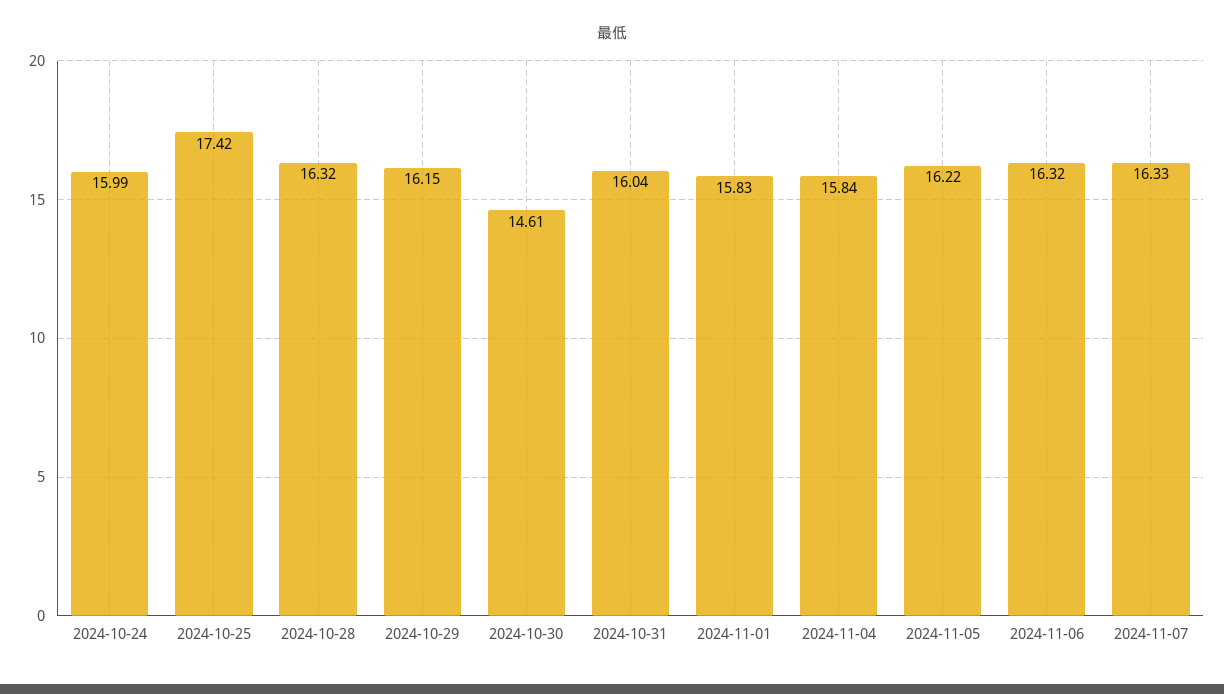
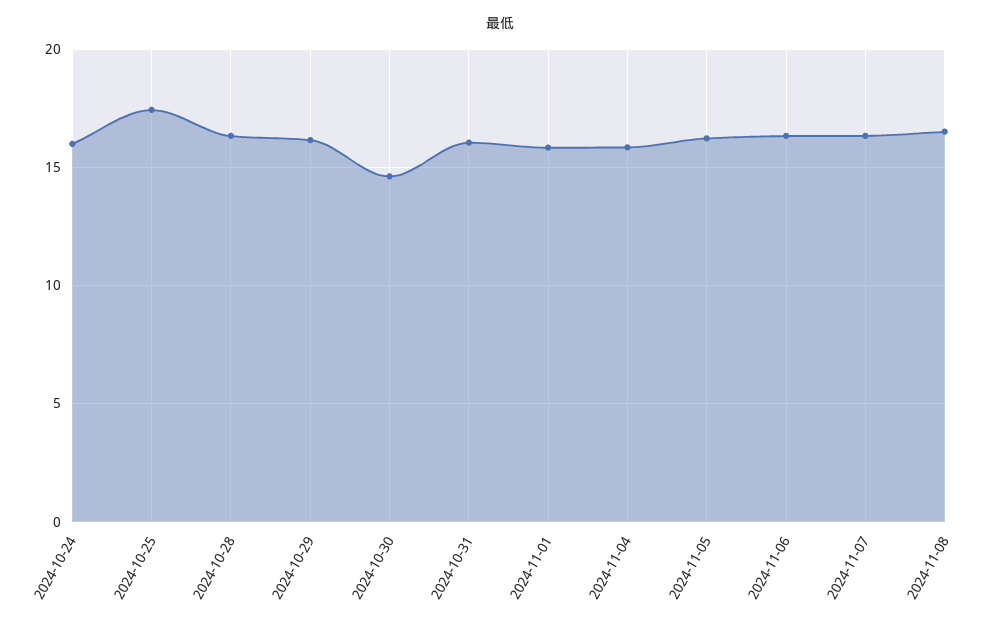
2024-11-08: none -> 16.5

